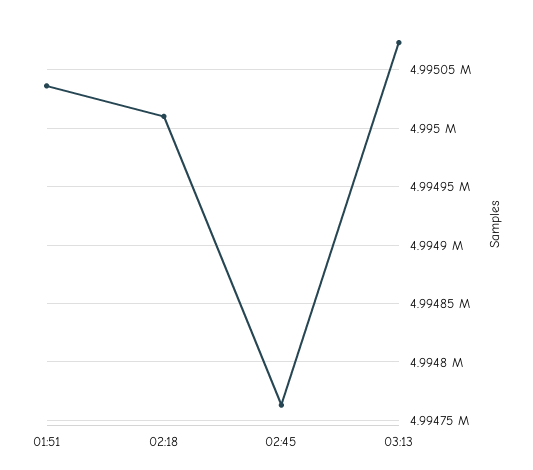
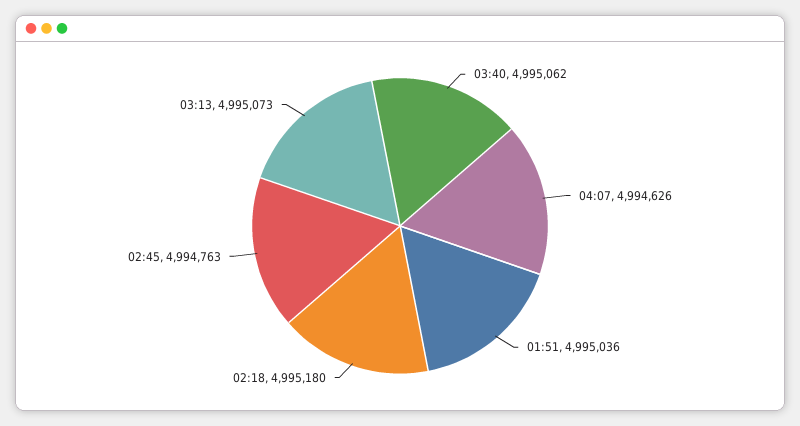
02:18: 4995010 -> 4995180
03:40: none -> 4995062
04:07: none -> 4994626

